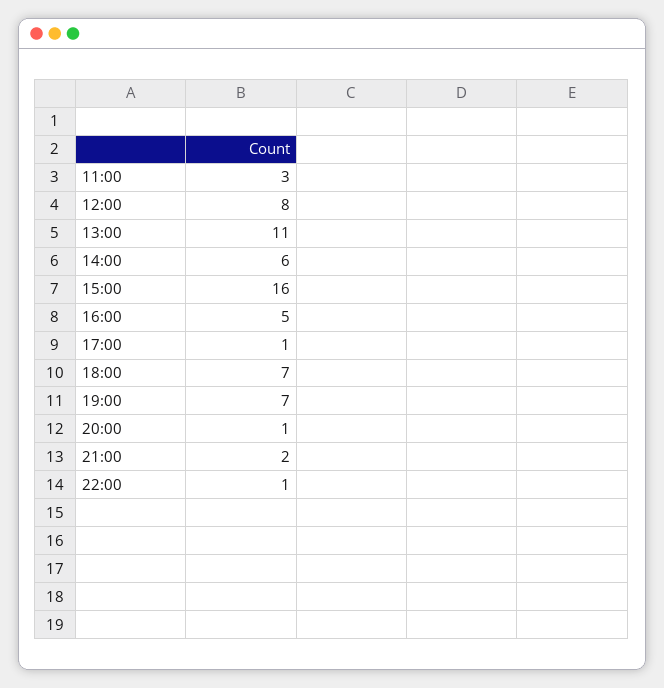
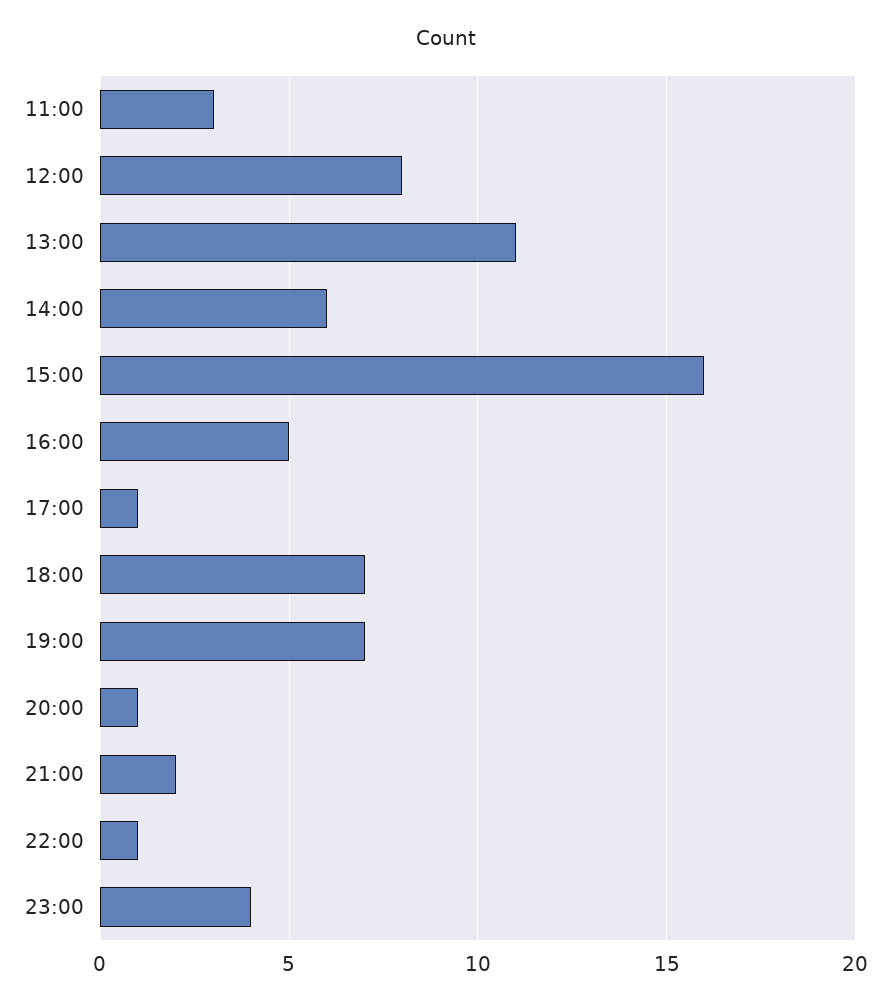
23:00: none -> 4

